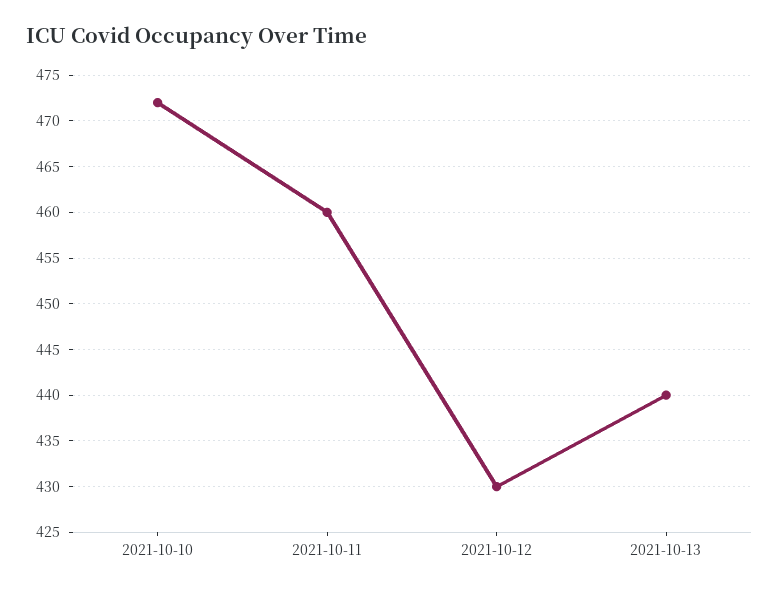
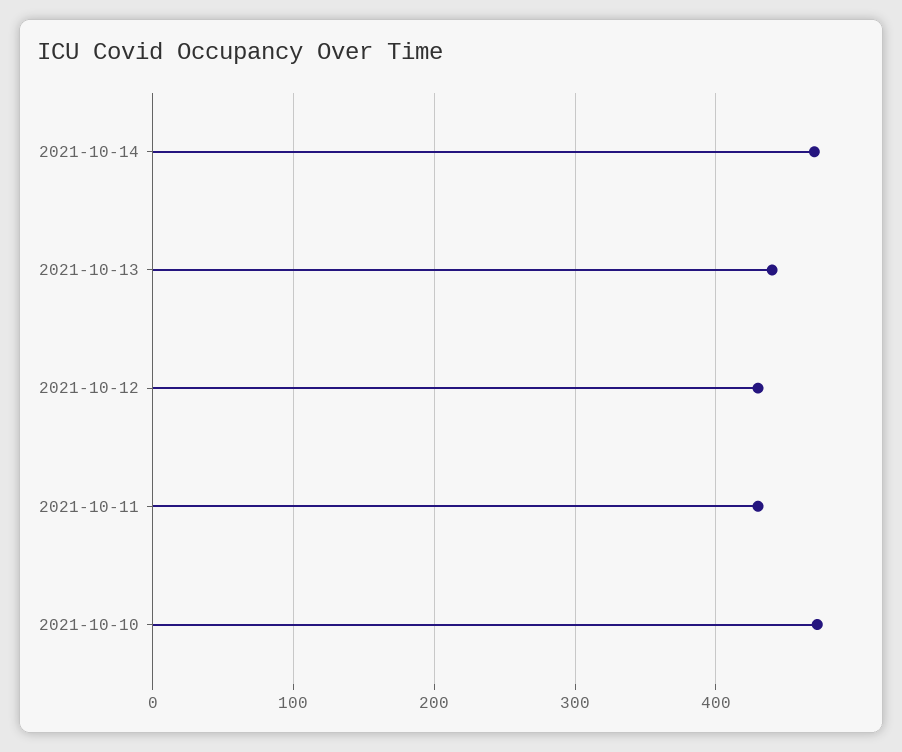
2021-10-11: 460 -> 430
2021-10-14: none -> 470

